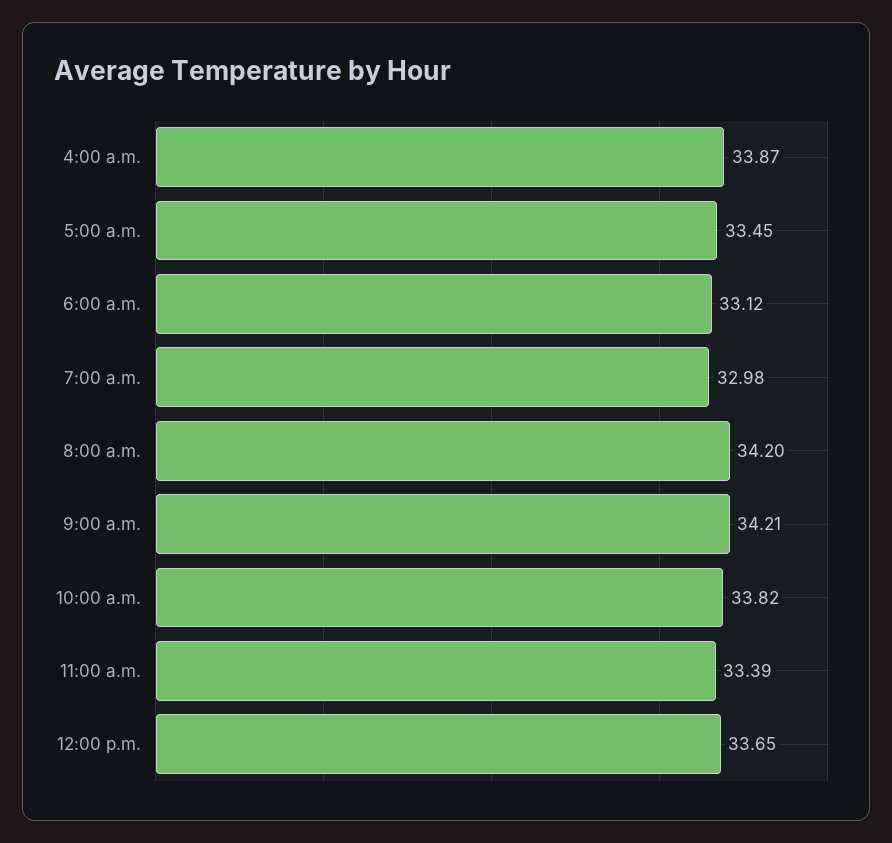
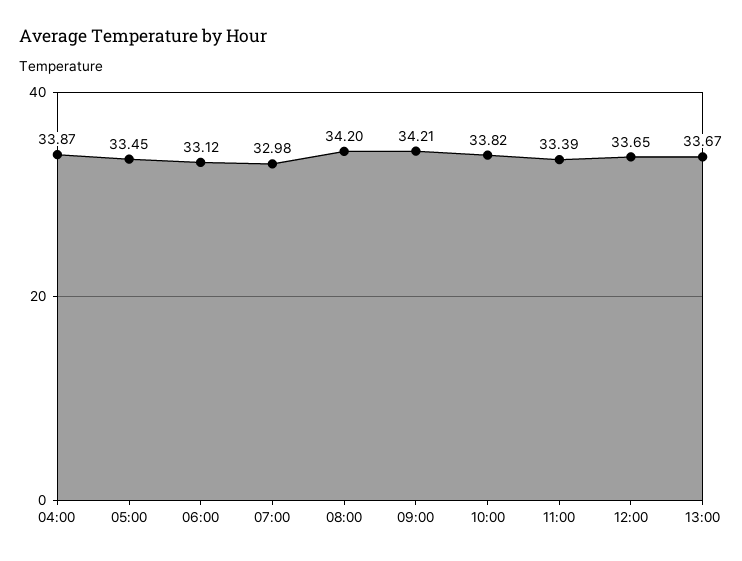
13:00: none -> 33.67

